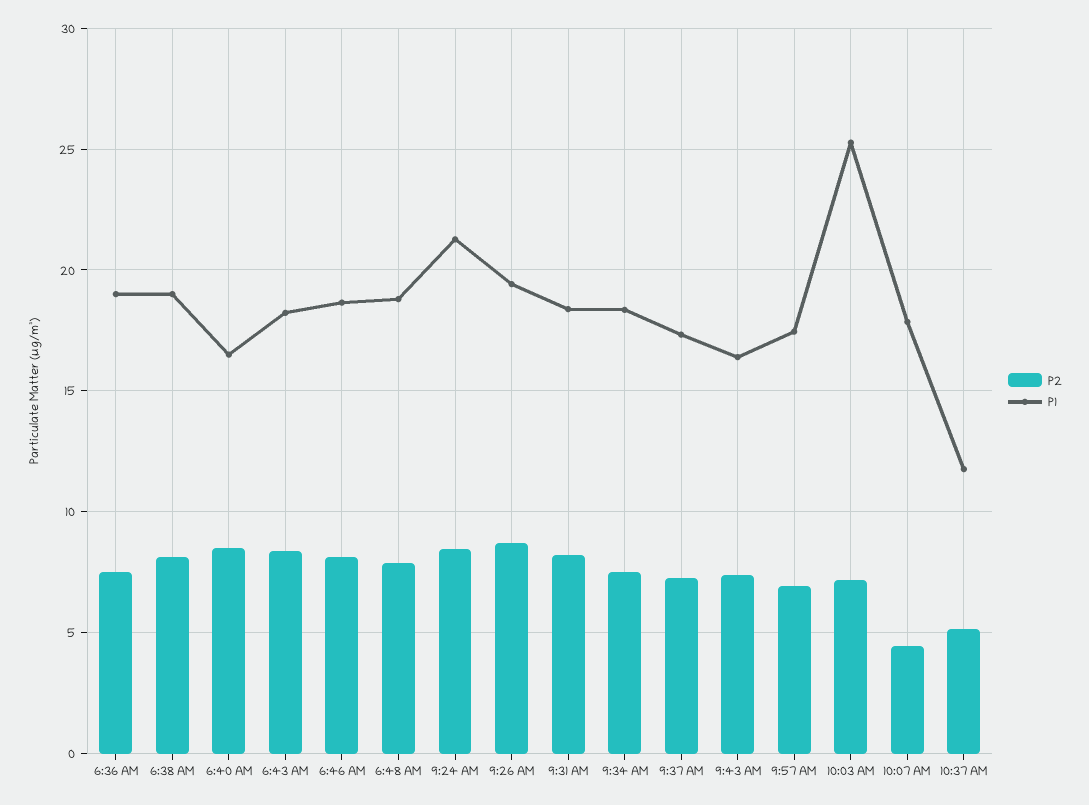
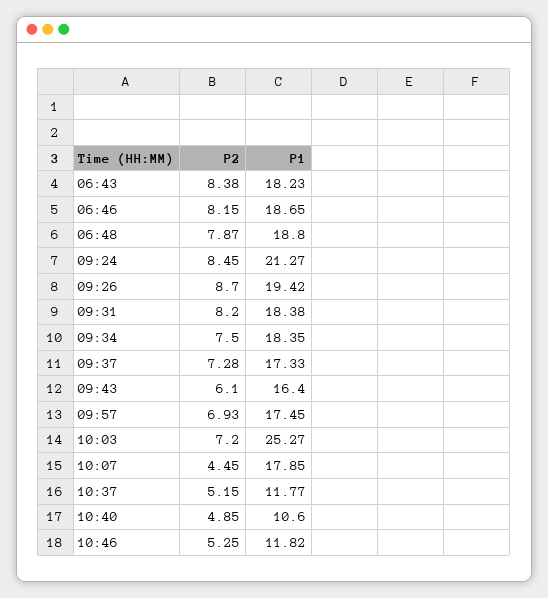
P2, 6:36 AM: 7.5 -> none
P1, 6:36 AM: 19 -> none
P2, 6:38 AM: 8 -> none
P1, 6:38 AM: 19 -> none
P2, 6:40 AM: 8.5 -> none
P1, 6:40 AM: 16.5 -> none
P2, 9:43 AM: 7.5 -> 6.1
P2, 10:40: none -> 4.85
P1, 10:40: none -> 10.6
P2, 10:46: none -> 5.25
P1, 10:46: none -> 11.82

